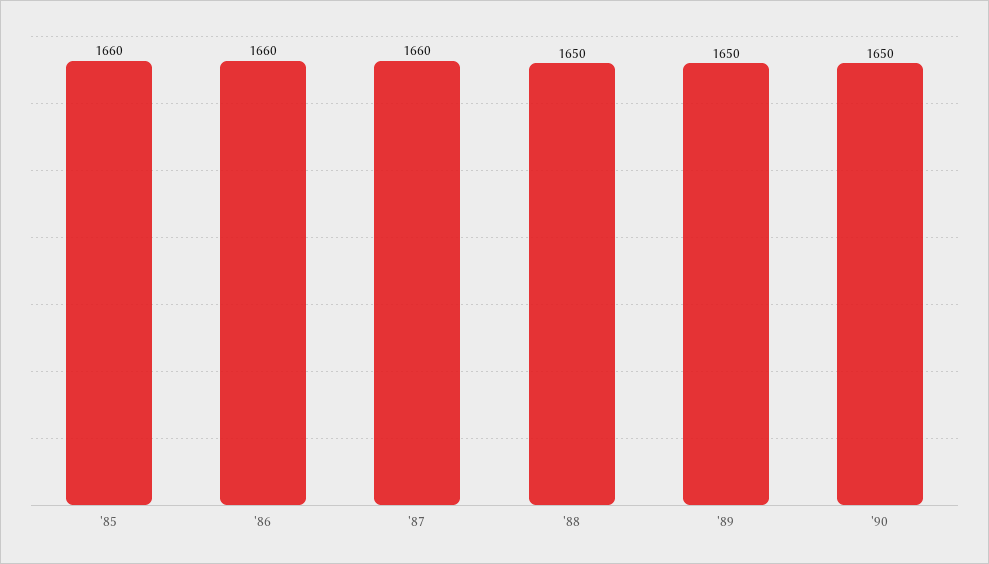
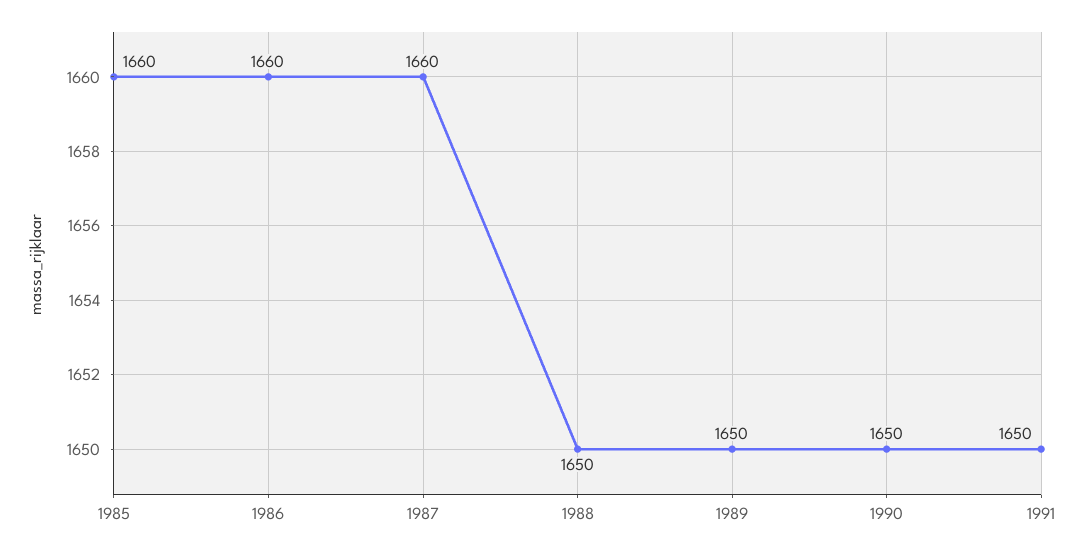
1991: none -> 1650

